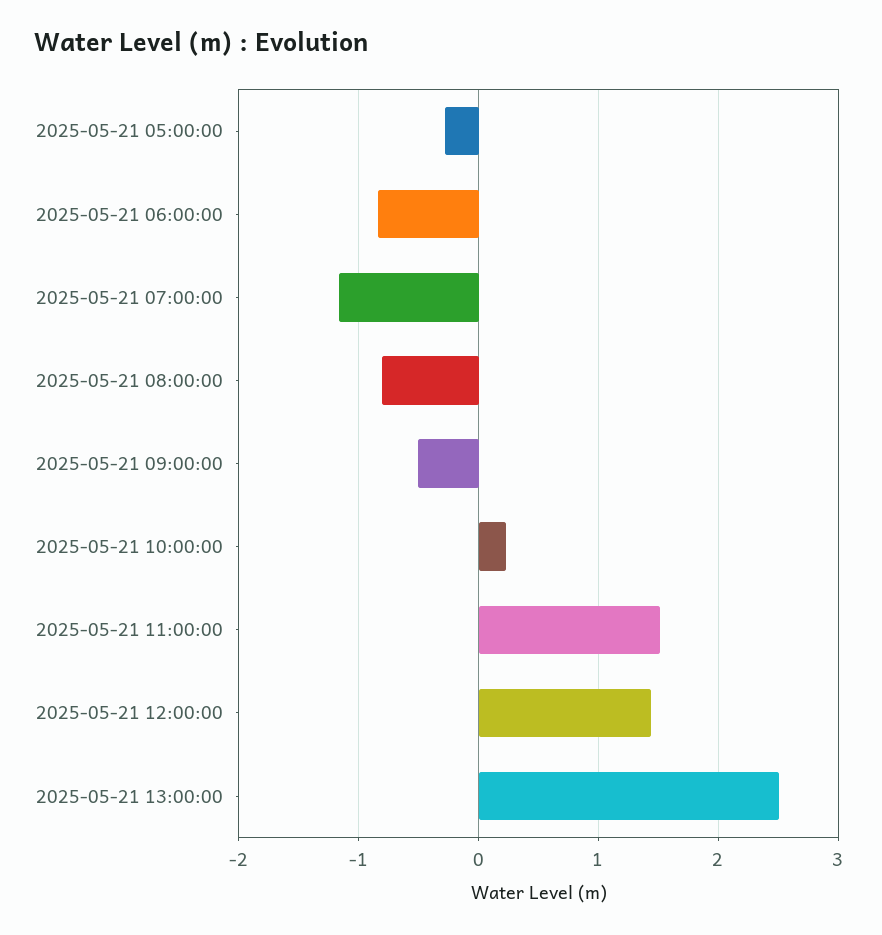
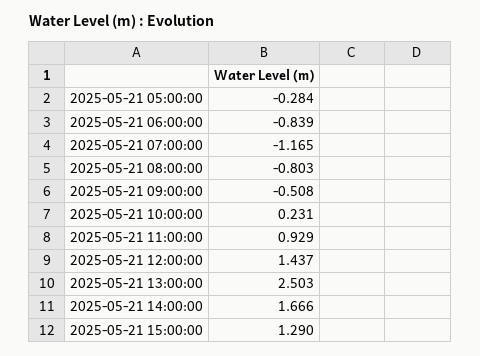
2025-05-21 11:00:00: 1.5 -> 0.929
2025-05-21 14:00:00: none -> 1.666
2025-05-21 15:00:00: none -> 1.29

